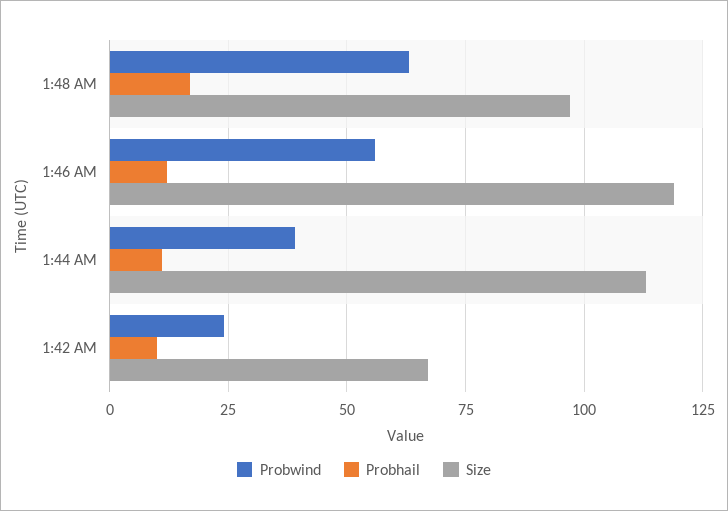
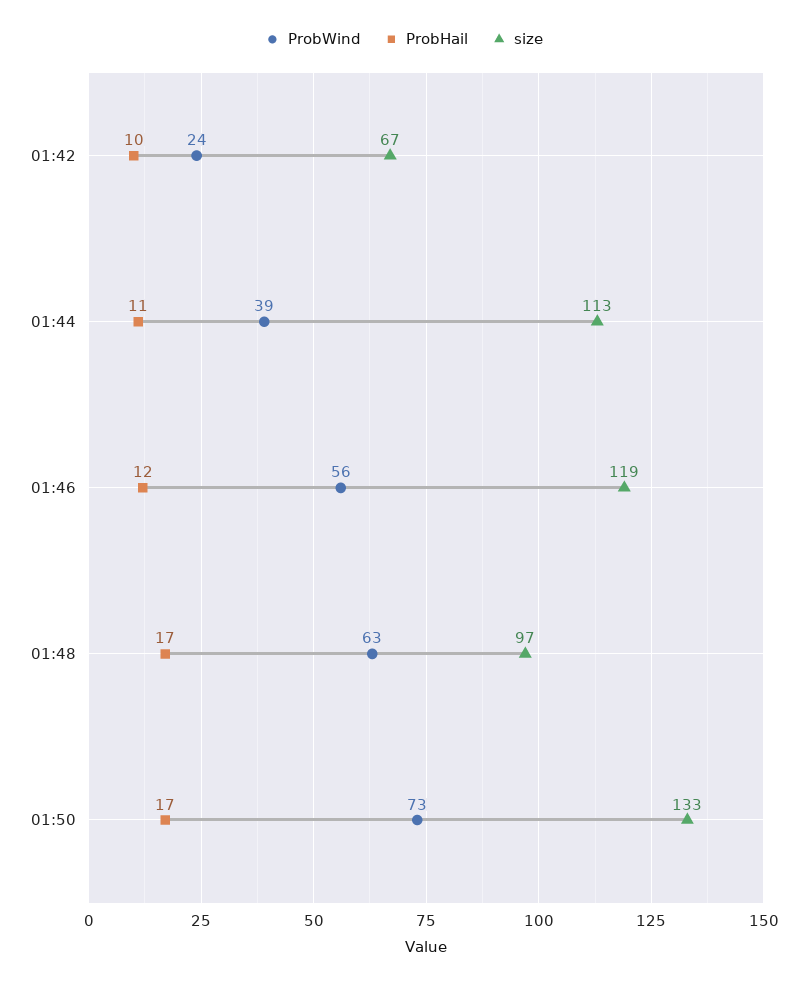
Probwind, 01:50: none -> 73
Probhail, 01:50: none -> 17
Size, 01:50: none -> 133

